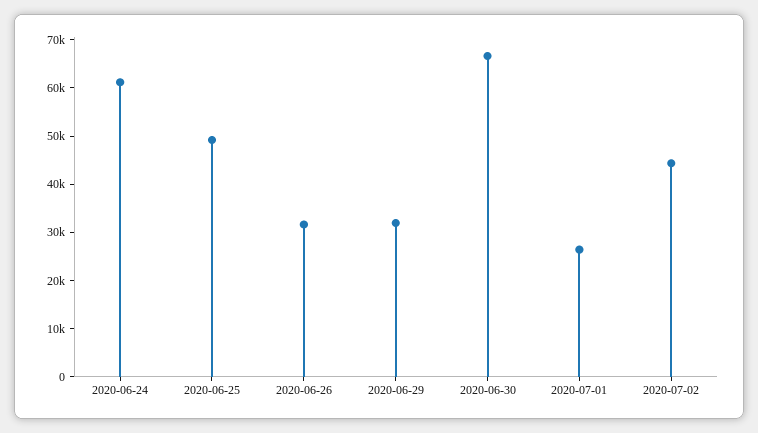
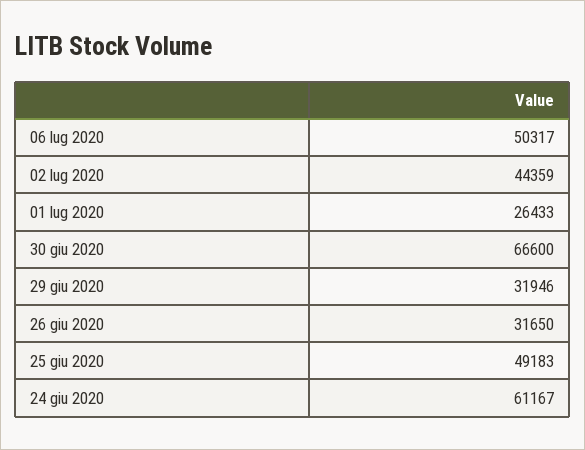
06 lug 2020: none -> 50317

